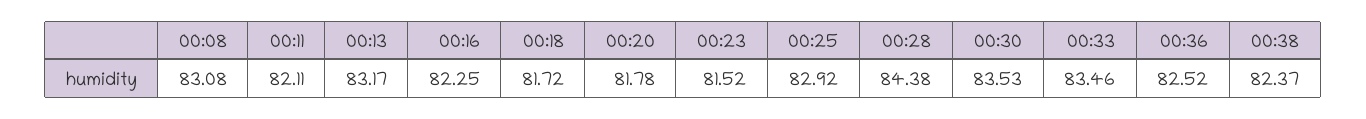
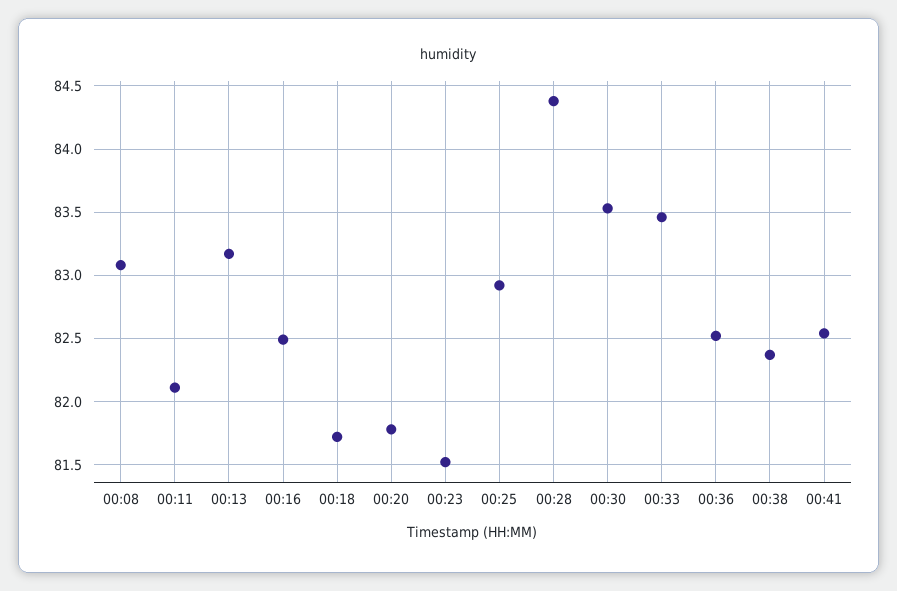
00:16: 82.25 -> 82.5
00:41: none -> 82.55

